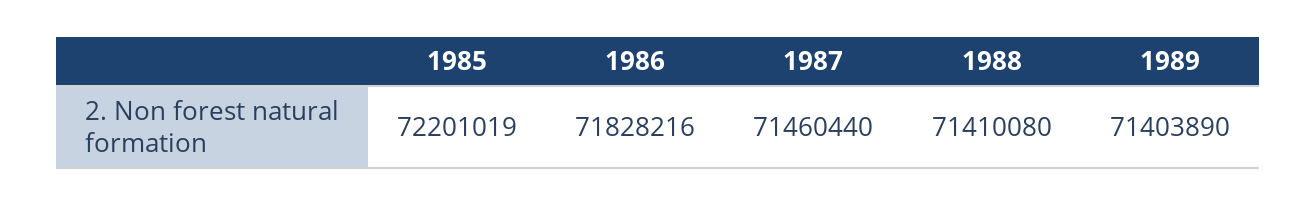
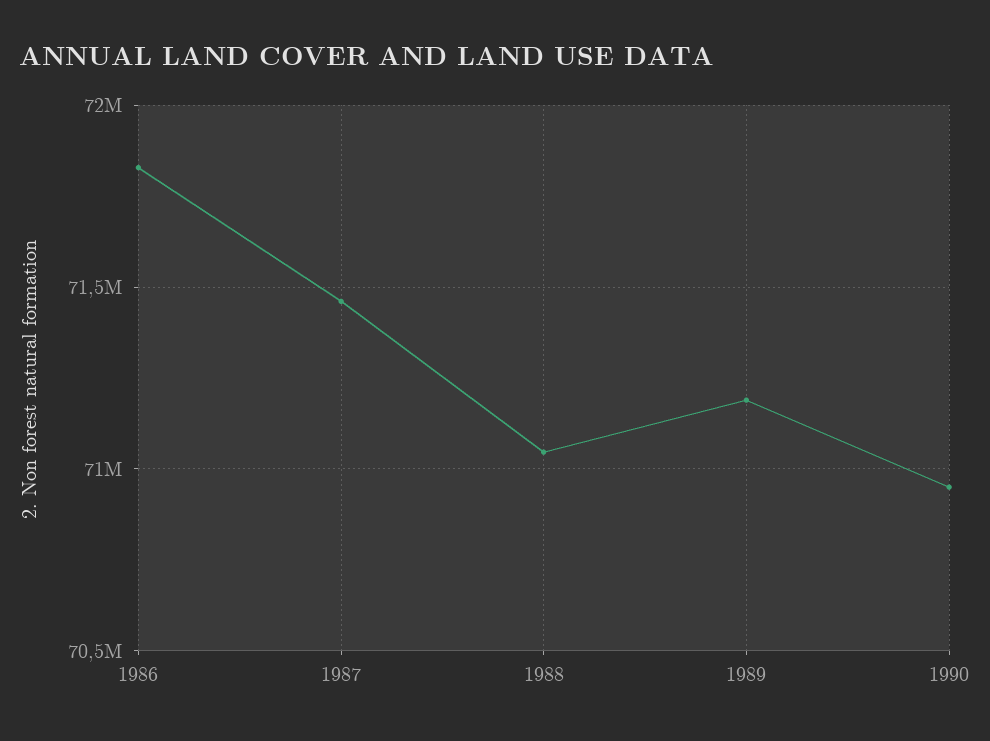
1985: 72201019 -> none
1988: 71410080 -> 71050000
1989: 71403890 -> 71200000
1990: none -> 70950000

